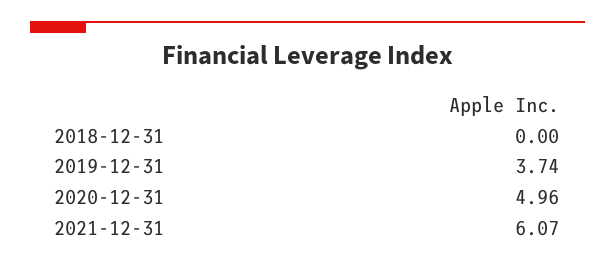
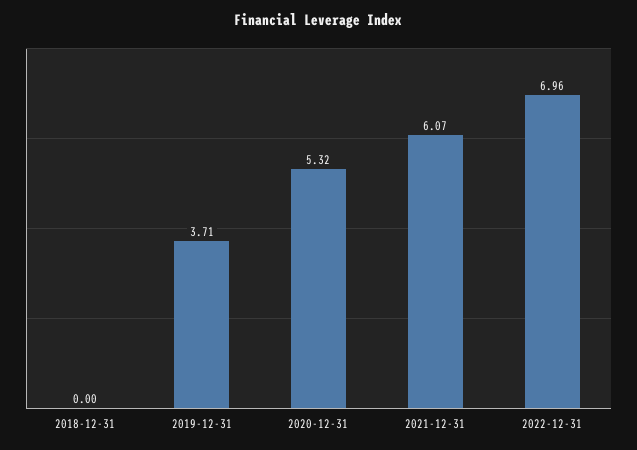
2019-12-31: 3.74 -> 3.71
2020-12-31: 4.96 -> 5.32
2022-12-31: none -> 6.96

